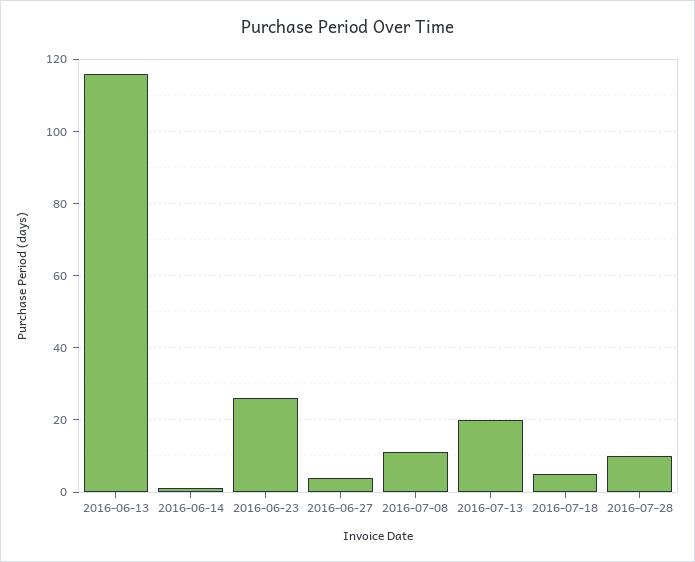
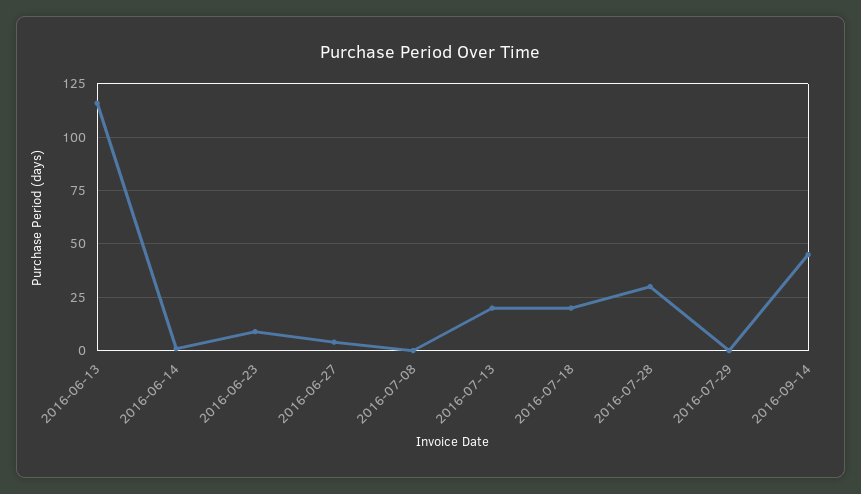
2016-06-23: 25 -> 10
2016-07-08: 10 -> 0
2016-07-18: 5 -> 20
2016-07-28: 10 -> 30
2016-07-29: none -> 0
2016-09-14: none -> 45

